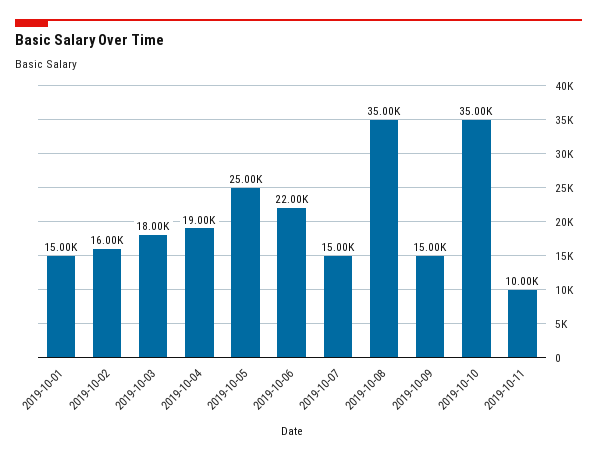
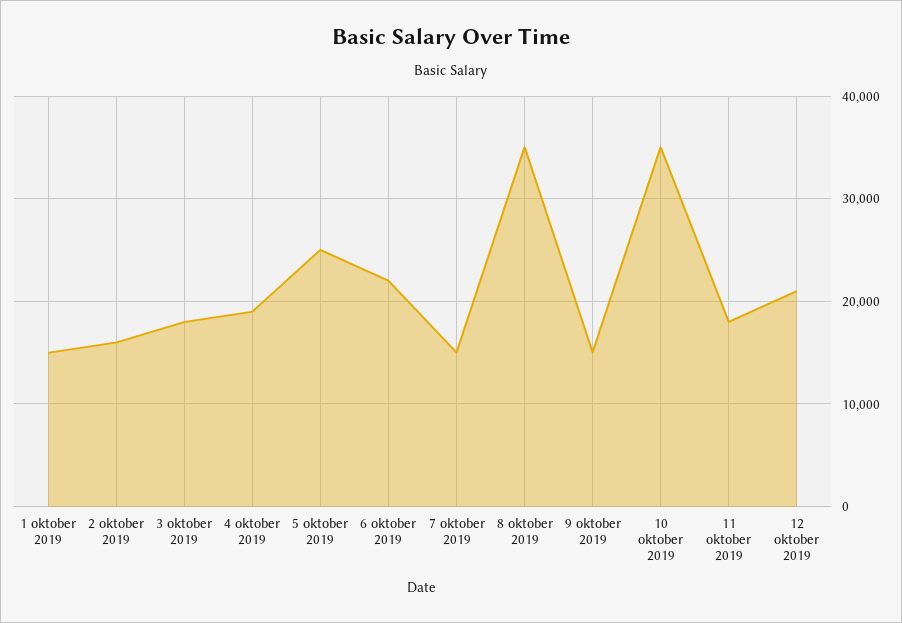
2019-10-11: 10000 -> 18000
12 oktober 2019: none -> 21000

